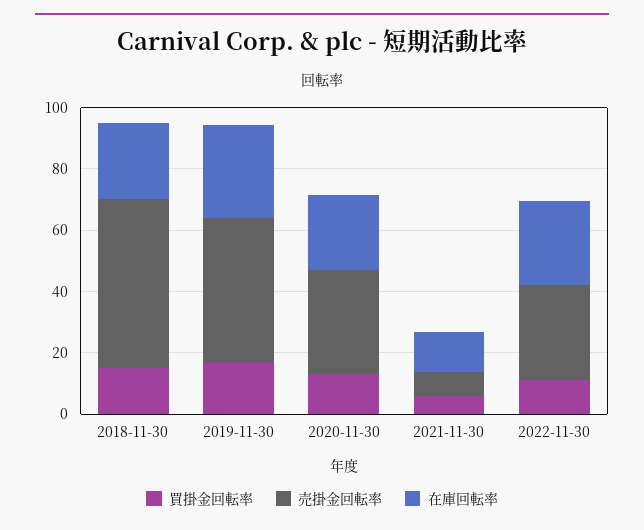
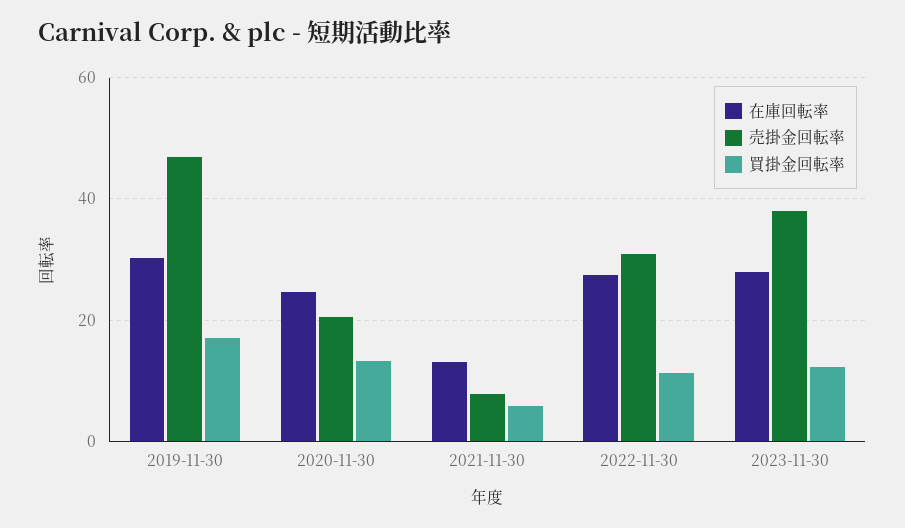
買掛金回転率, 2018-11-30: 15 -> none
売掛金回転率, 2018-11-30: 55 -> none
在庫回転率, 2018-11-30: 25 -> none
売掛金回転率, 2020-11-30: 35 -> 20
在庫回転率, 2023-11-30: none -> 28
売掛金回転率, 2023-11-30: none -> 38
買掛金回転率, 2023-11-30: none -> 12

